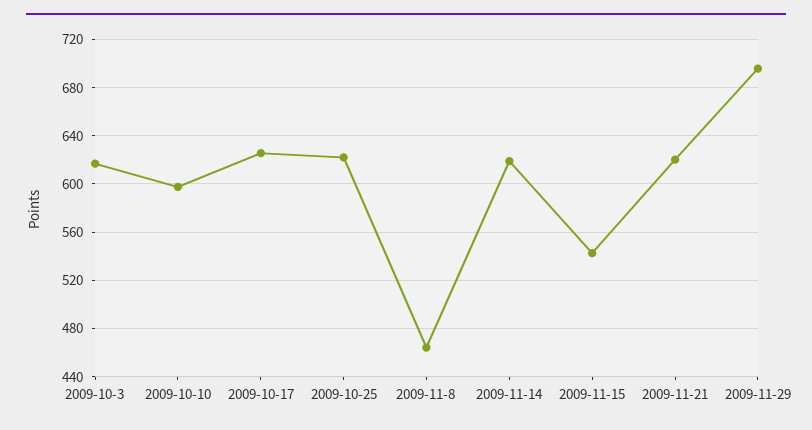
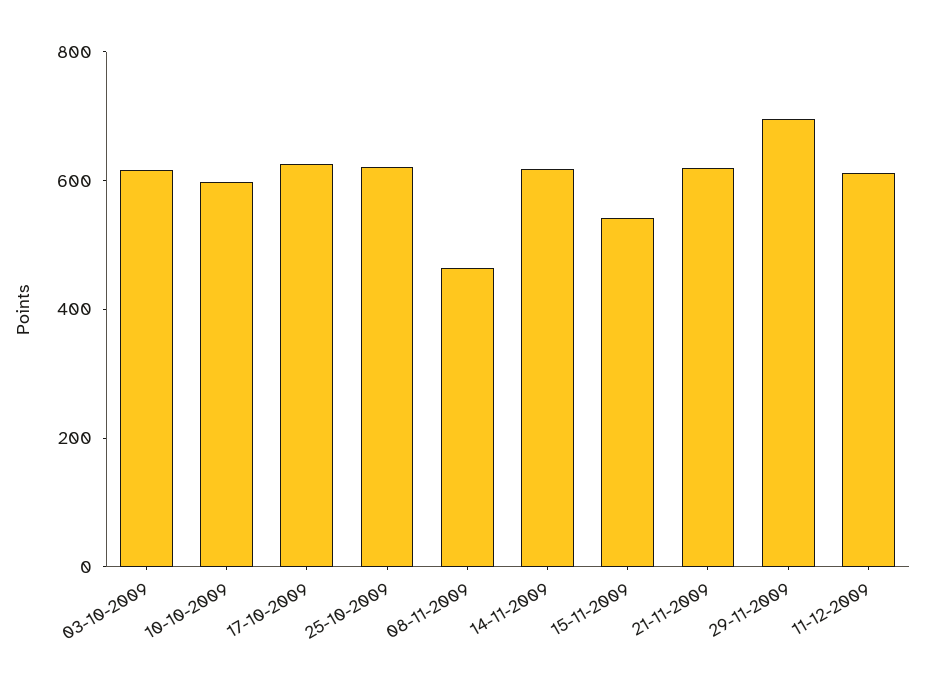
11-12-2009: none -> 600

